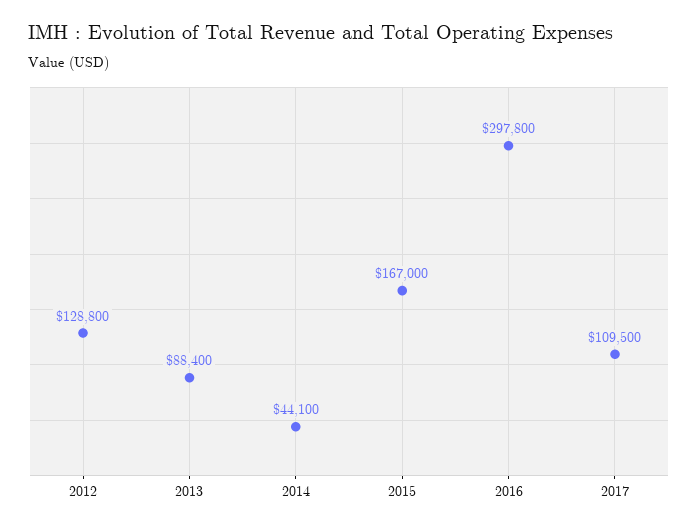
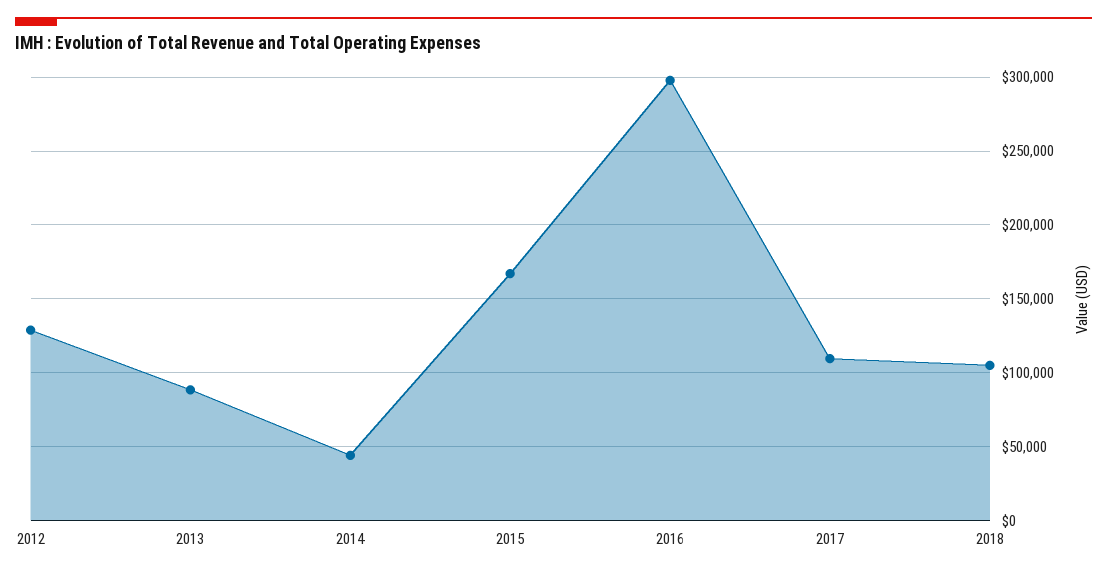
2018: none -> 105000

